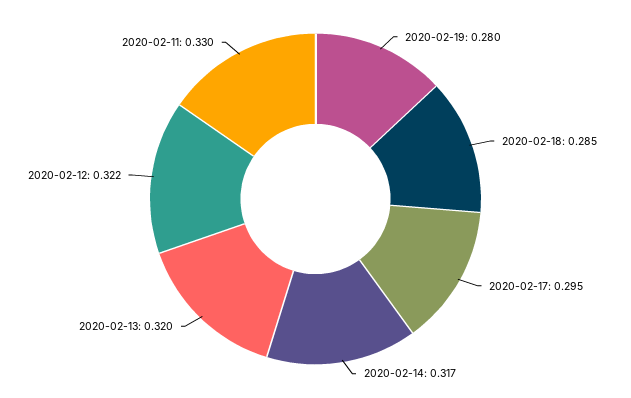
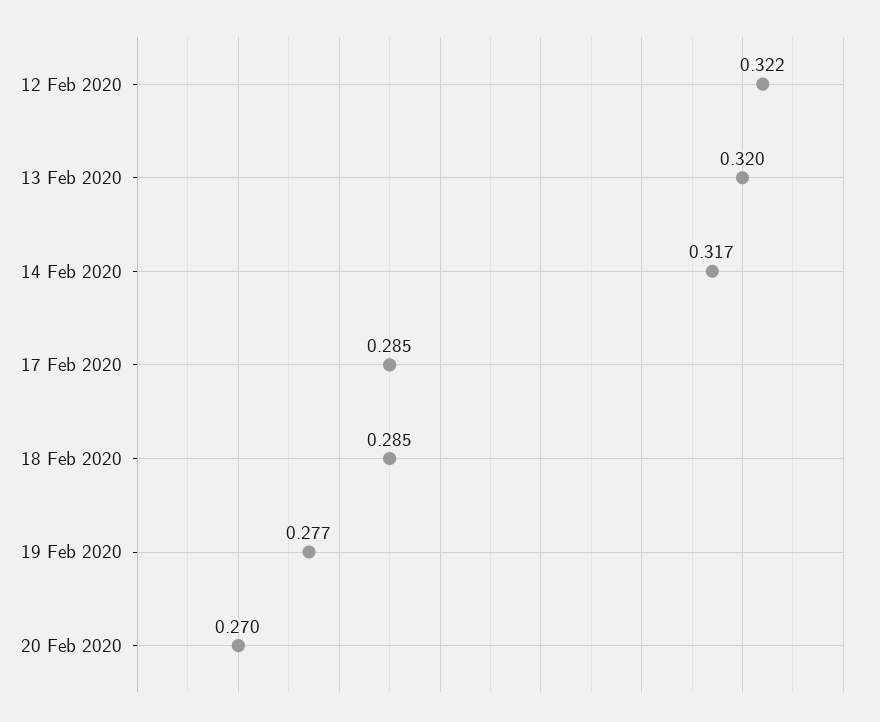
2020-02-19: 0.28 -> 0.277
2020-02-17: 0.295 -> 0.285
2020-02-11: 0.33 -> none
20 Feb 2020: none -> 0.27

